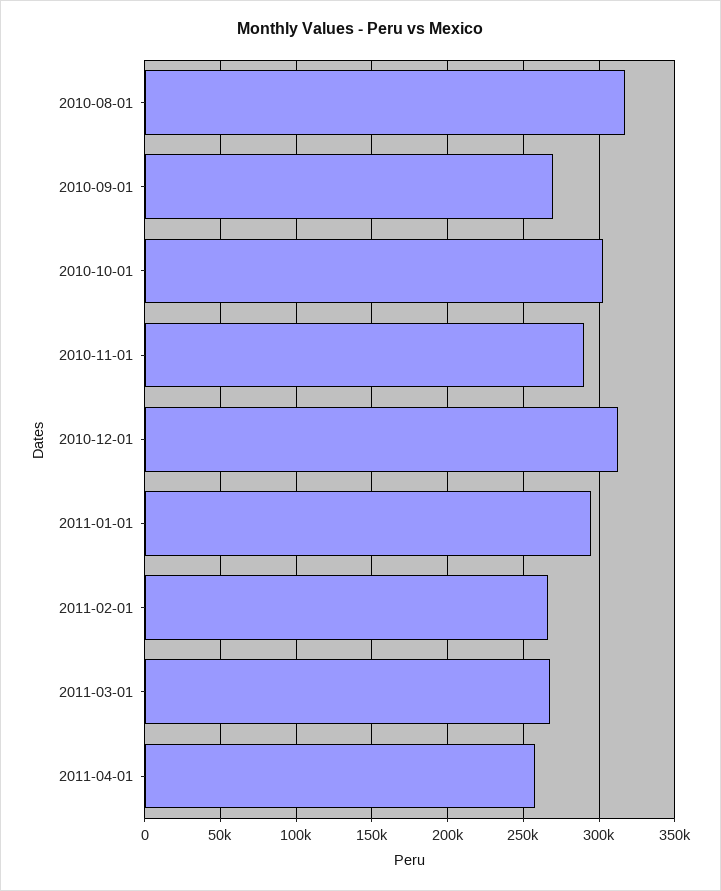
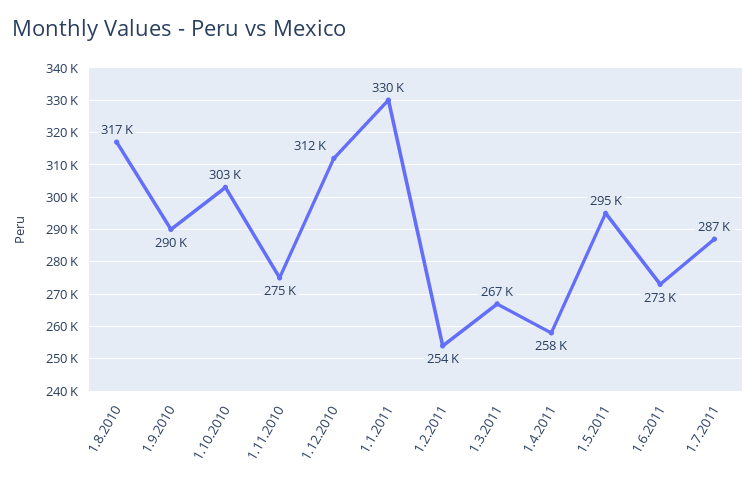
2010-09-01: 270000 -> 290000
2010-11-01: 290000 -> 275000
2011-01-01: 295000 -> 330000
2011-02-01: 265000 -> 254000
1.5.2011: none -> 295000
1.6.2011: none -> 273000
1.7.2011: none -> 287000

